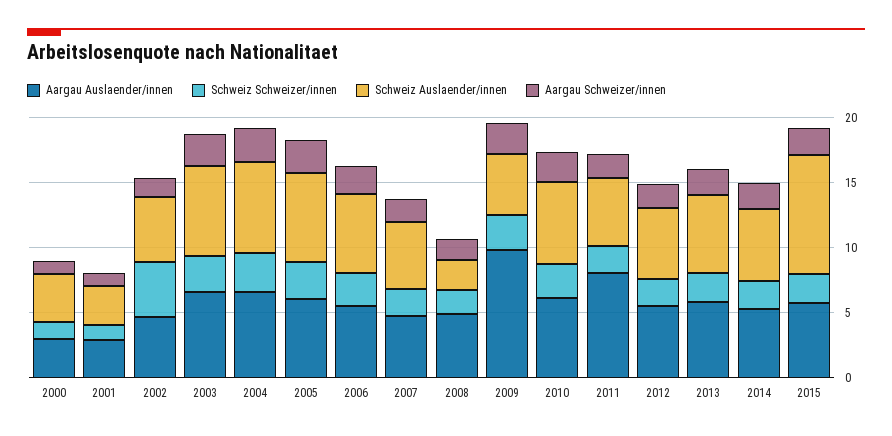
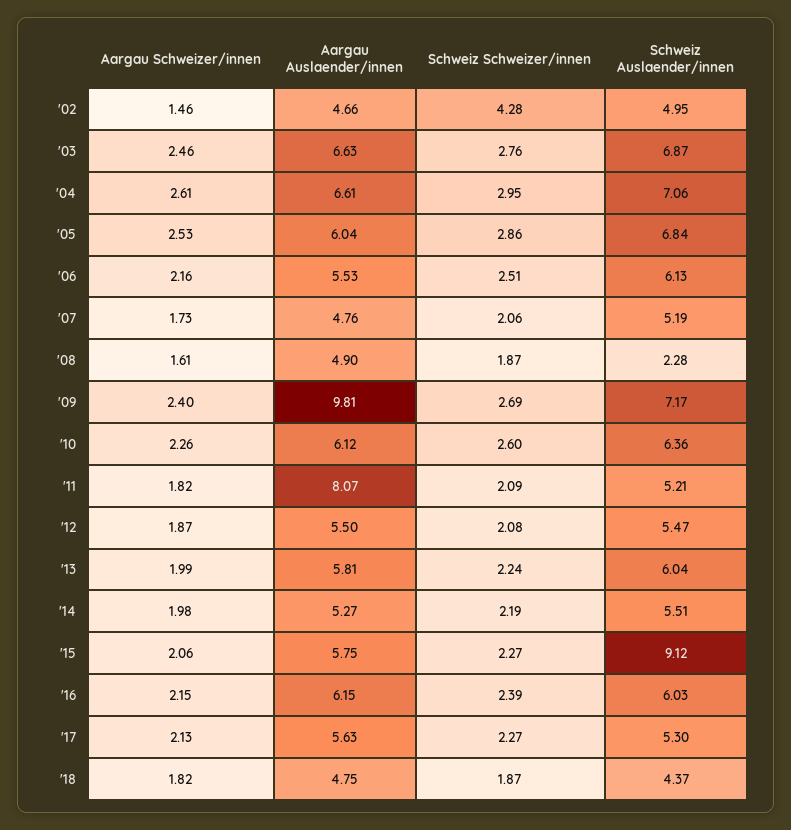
Aargau Auslaender/innen, 2000: 3 -> none
Schweiz Schweizer/innen, 2000: 1 -> none
Schweiz Auslaender/innen, 2000: 4 -> none
Aargau Schweizer/innen, 2000: 1 -> none
Aargau Auslaender/innen, 2001: 3 -> none
Schweiz Schweizer/innen, 2001: 1 -> none
Schweiz Auslaender/innen, 2001: 3 -> none
Aargau Schweizer/innen, 2001: 1 -> none
Schweiz Auslaender/innen, 2009: 5 -> 7.17
Aargau Schweizer/innen, '16: none -> 2.15
Aargau Auslaender/innen, '16: none -> 6.15
Schweiz Schweizer/innen, '16: none -> 2.39
Schweiz Auslaender/innen, '16: none -> 6.03
Aargau Schweizer/innen, '17: none -> 2.13
Aargau Auslaender/innen, '17: none -> 5.63
Schweiz Schweizer/innen, '17: none -> 2.27
Schweiz Auslaender/innen, '17: none -> 5.3
Aargau Schweizer/innen, '18: none -> 1.82
Aargau Auslaender/innen, '18: none -> 4.75
Schweiz Schweizer/innen, '18: none -> 1.87
Schweiz Auslaender/innen, '18: none -> 4.37

